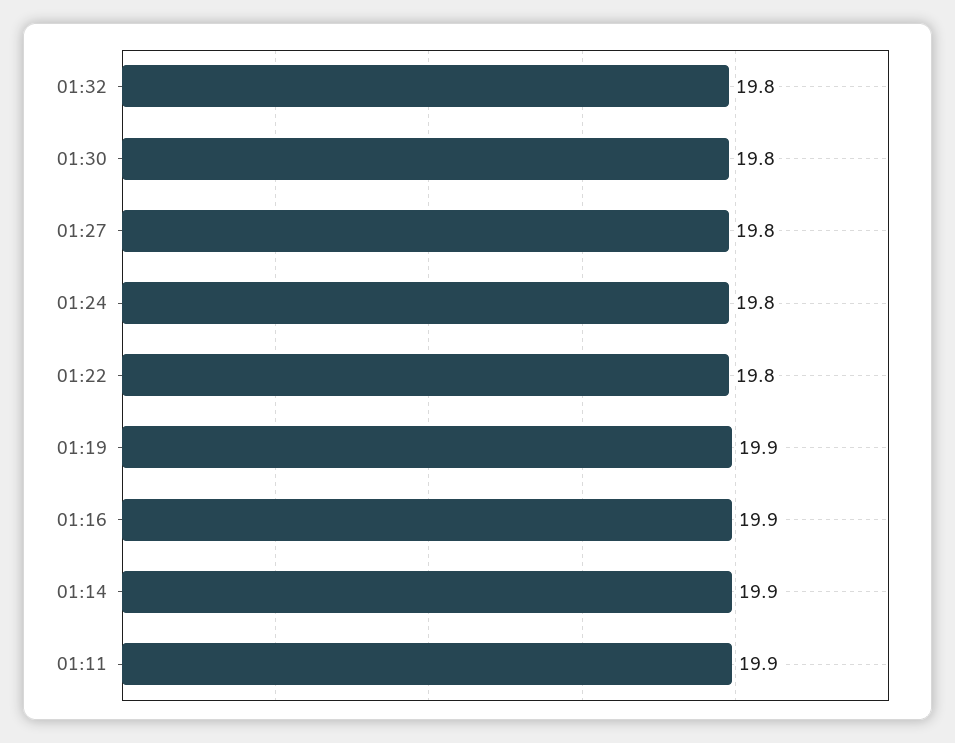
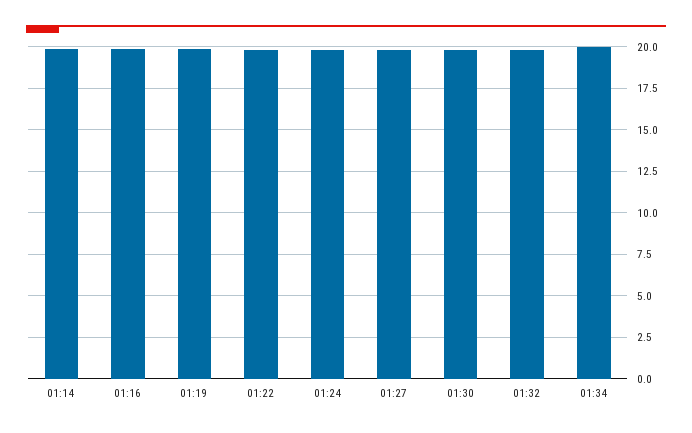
01:11: 19.9 -> none
01:34: none -> 20

